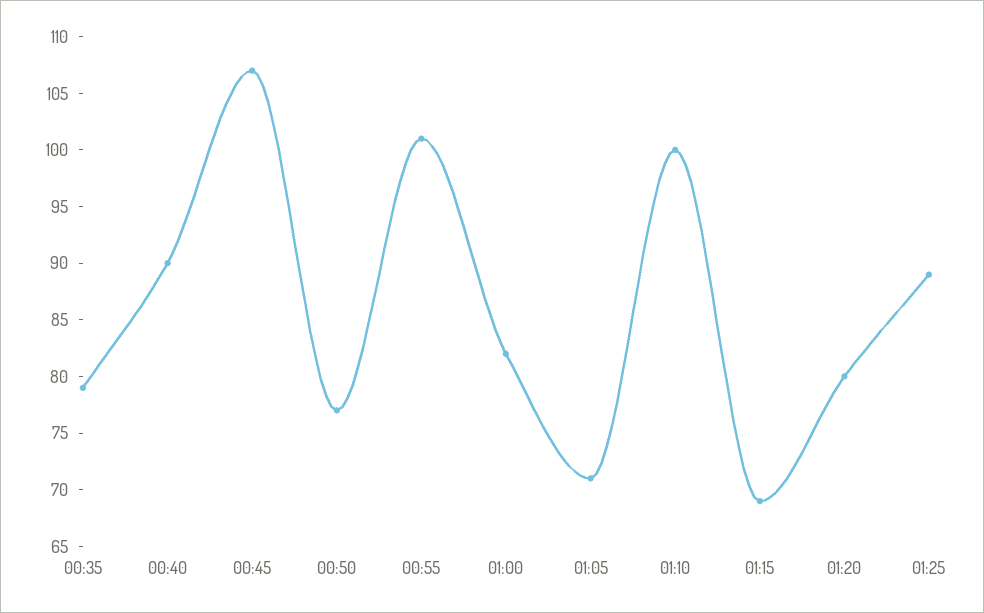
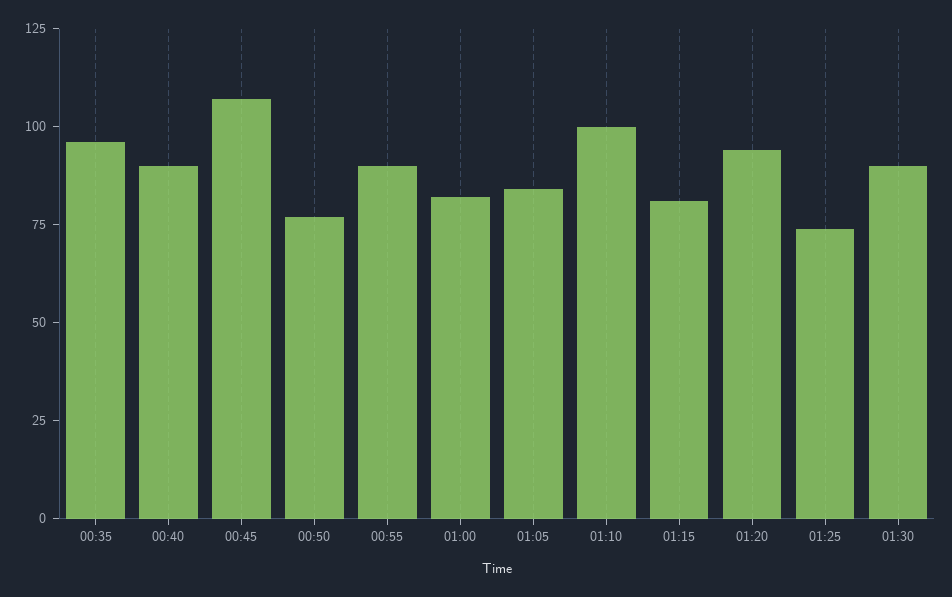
00:35: 79 -> 95
00:55: 101 -> 90
01:05: 71 -> 85
01:15: 69 -> 80
01:20: 80 -> 95
01:25: 89 -> 75
01:30: none -> 90

